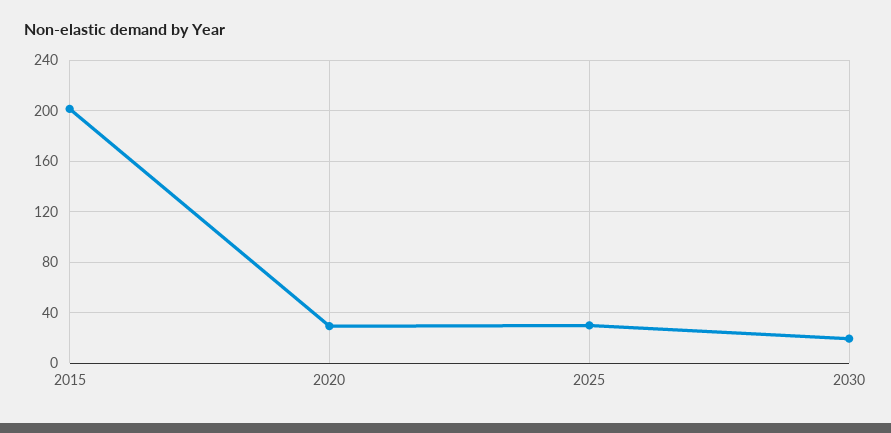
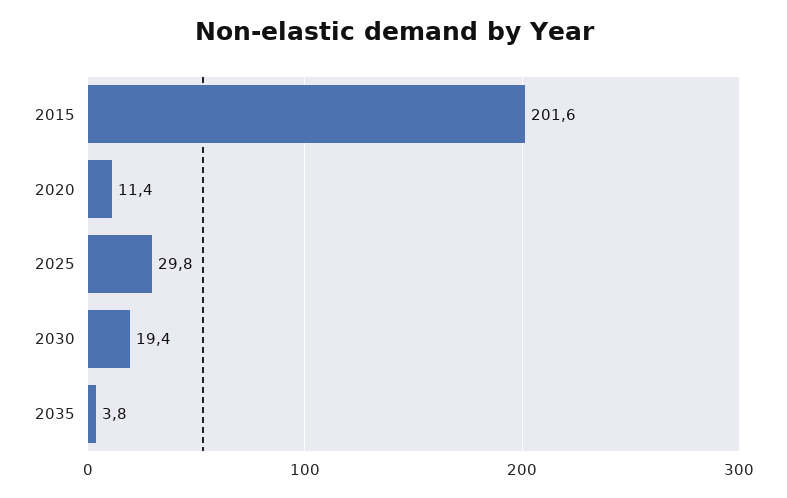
2020: 30 -> 11.4
2035: none -> 3.8

